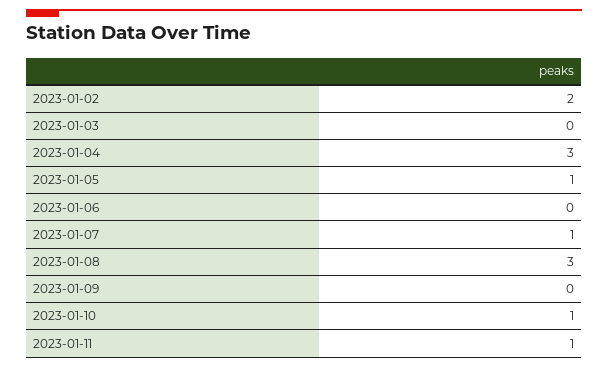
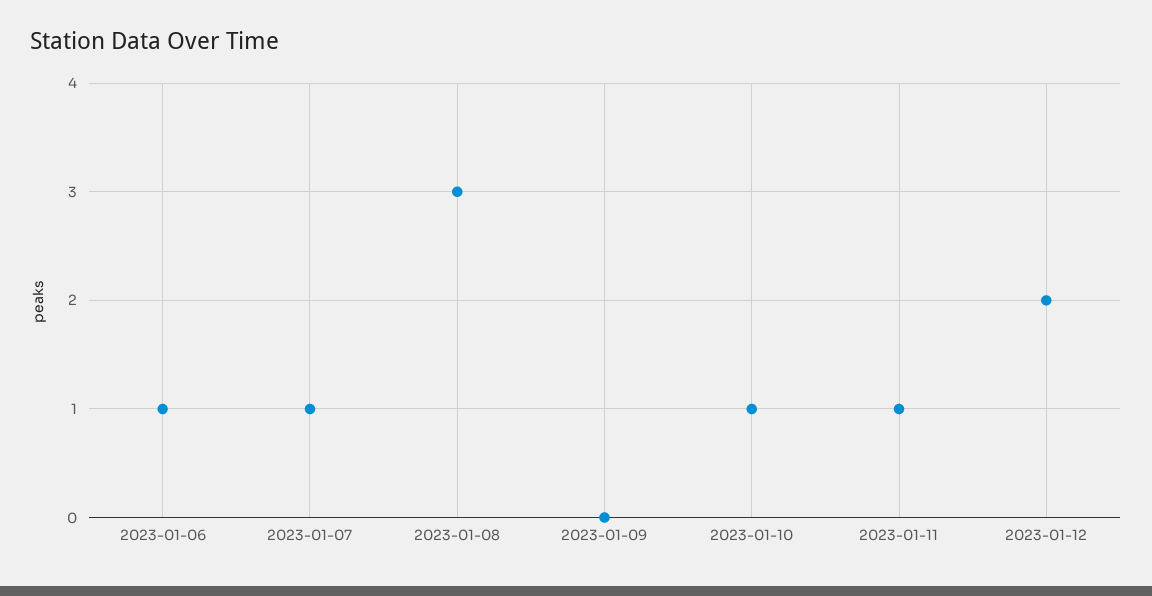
2023-01-02: 2 -> none
2023-01-03: 0 -> none
2023-01-04: 3 -> none
2023-01-05: 1 -> none
2023-01-06: 0 -> 1
2023-01-12: none -> 2

